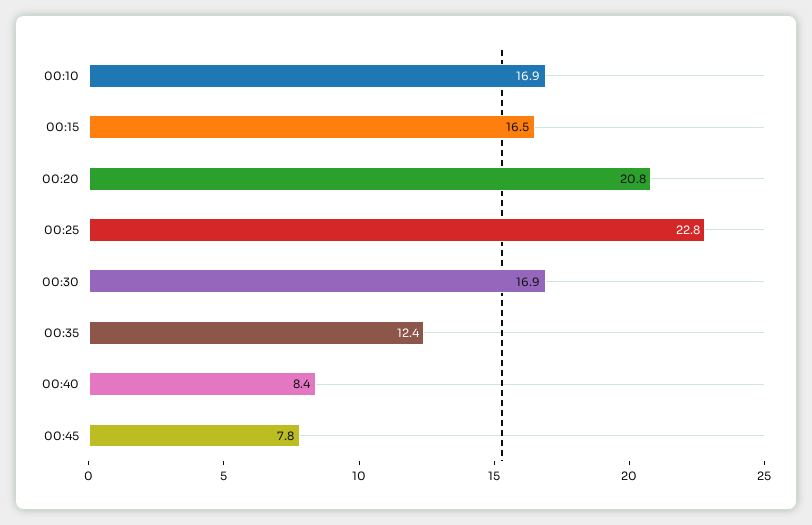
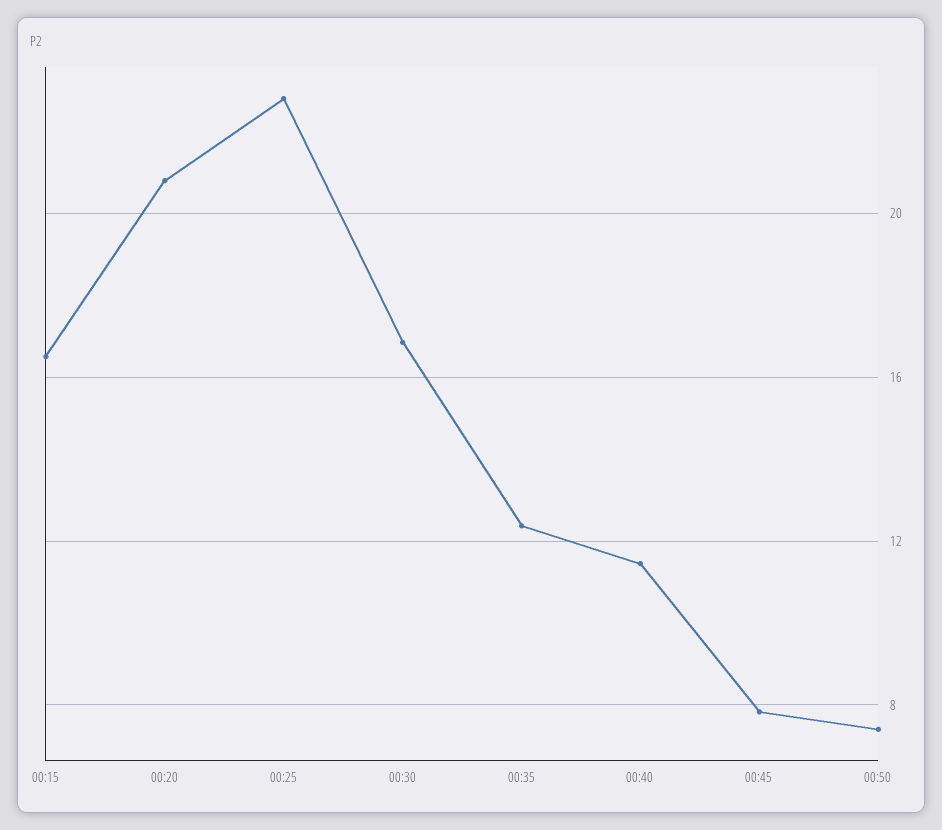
00:10: 16.9 -> none
00:40: 8.4 -> 11.5
00:50: none -> 7.5

